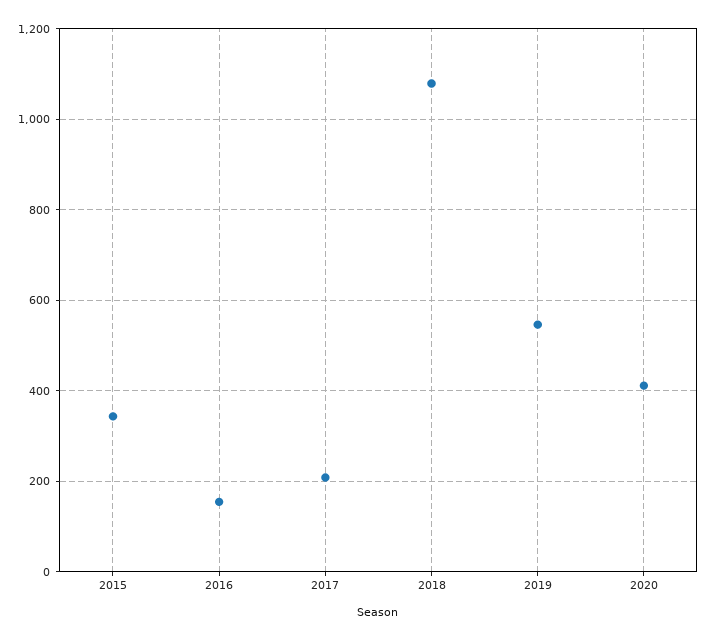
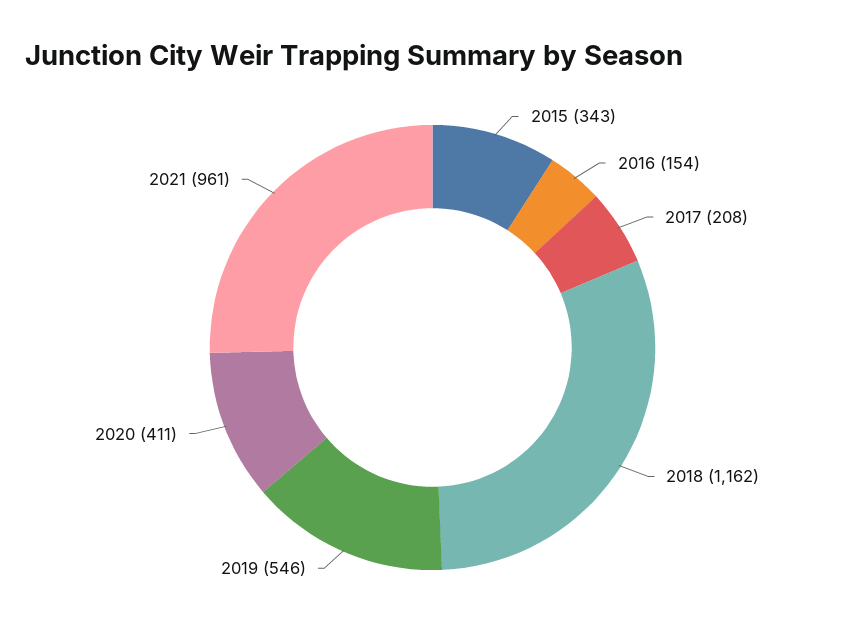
2018: 1080 -> 1162
2021: none -> 961

